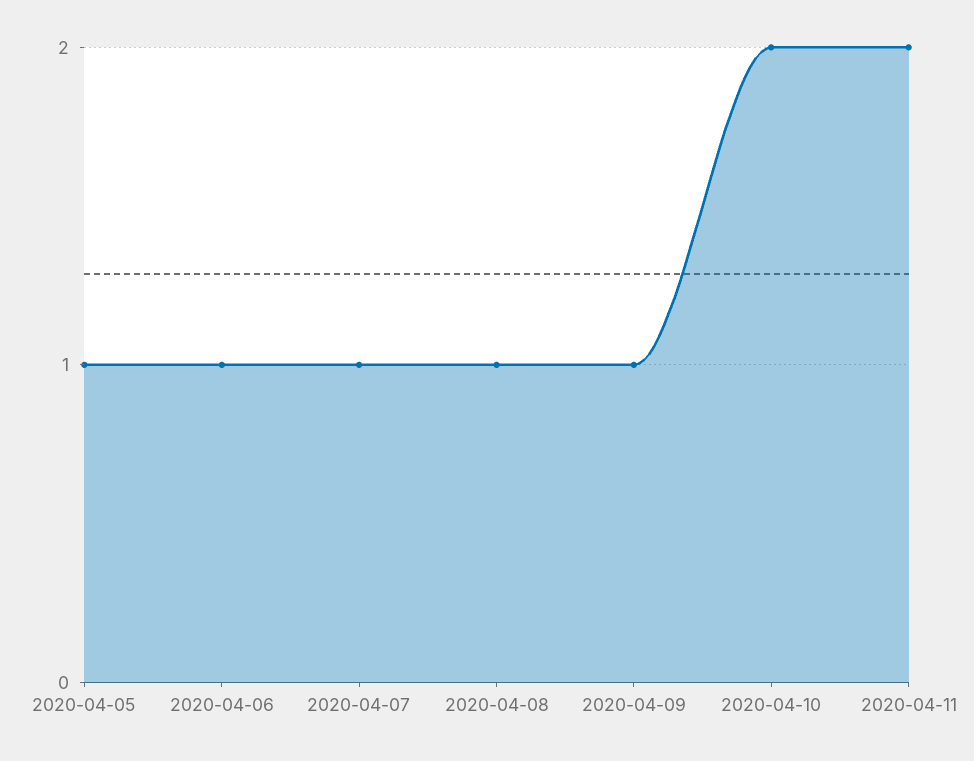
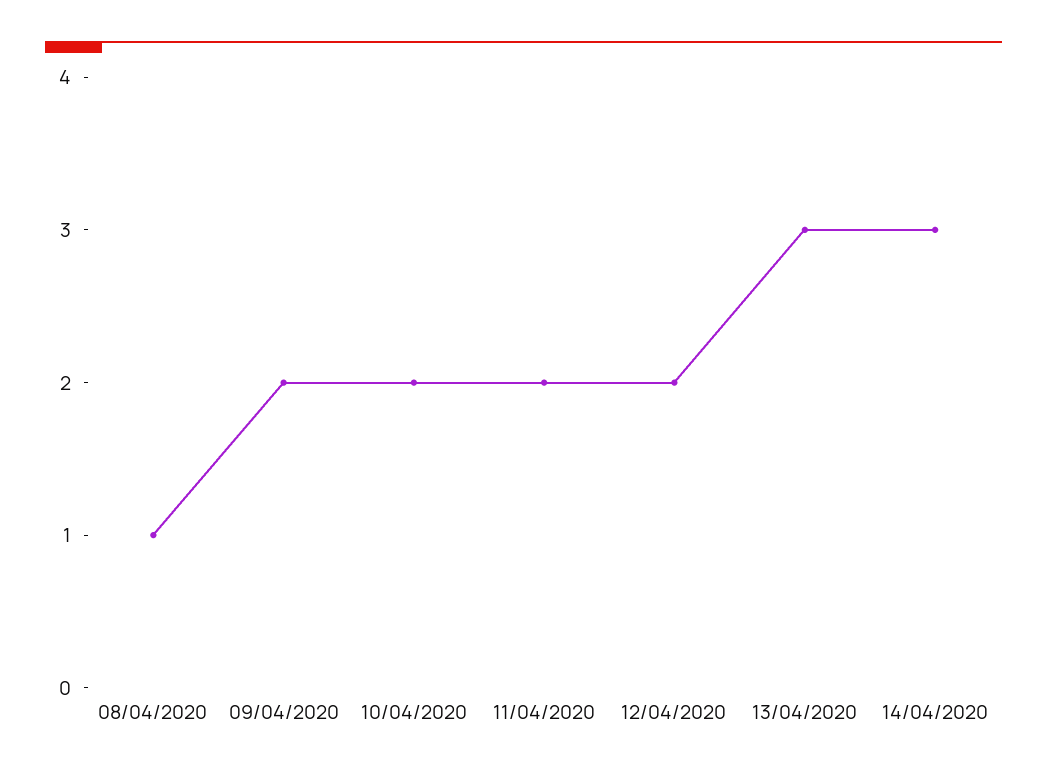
2020-04-05: 1 -> none
2020-04-06: 1 -> none
2020-04-07: 1 -> none
2020-04-09: 1 -> 2
12/04/2020: none -> 2
13/04/2020: none -> 3
14/04/2020: none -> 3

